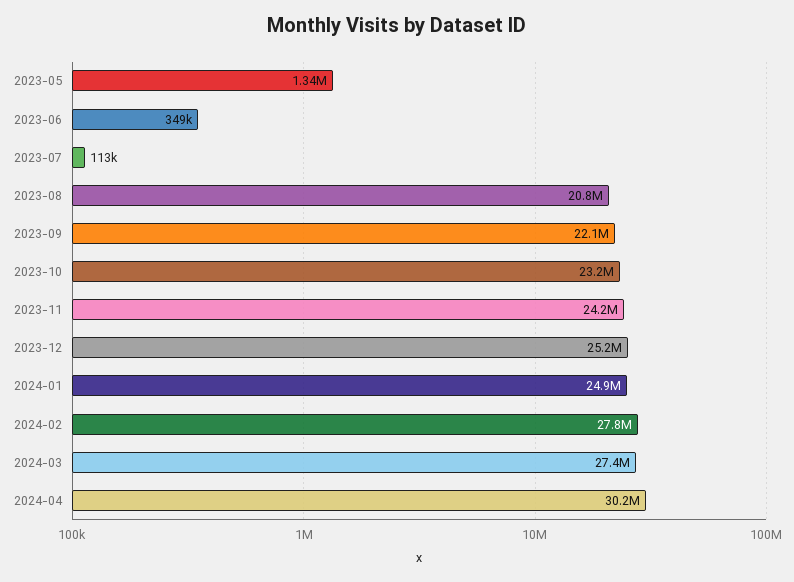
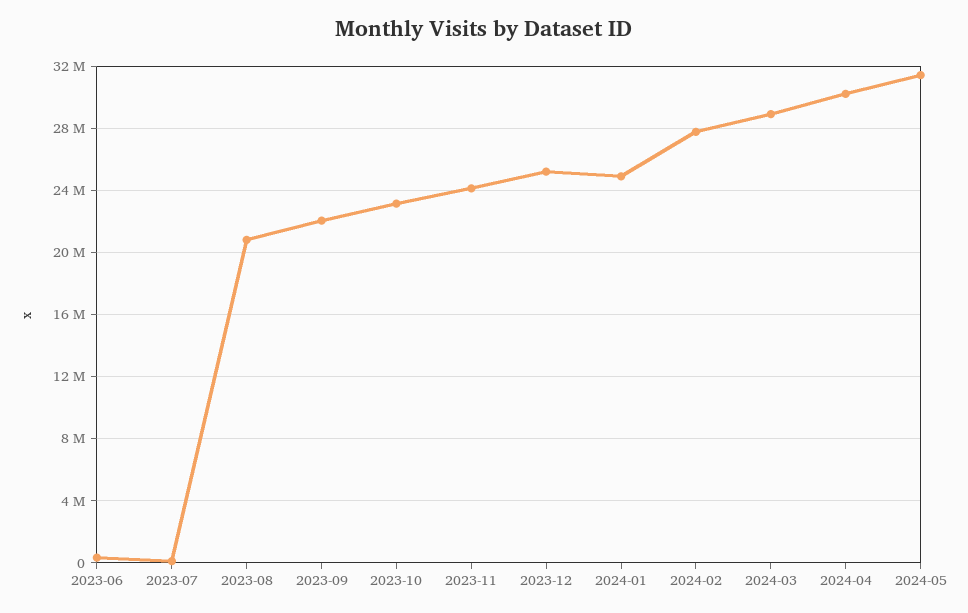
2023-05: 1340000 -> none
2024-03: 27400000 -> 29000000
2024-05: none -> 31500000

